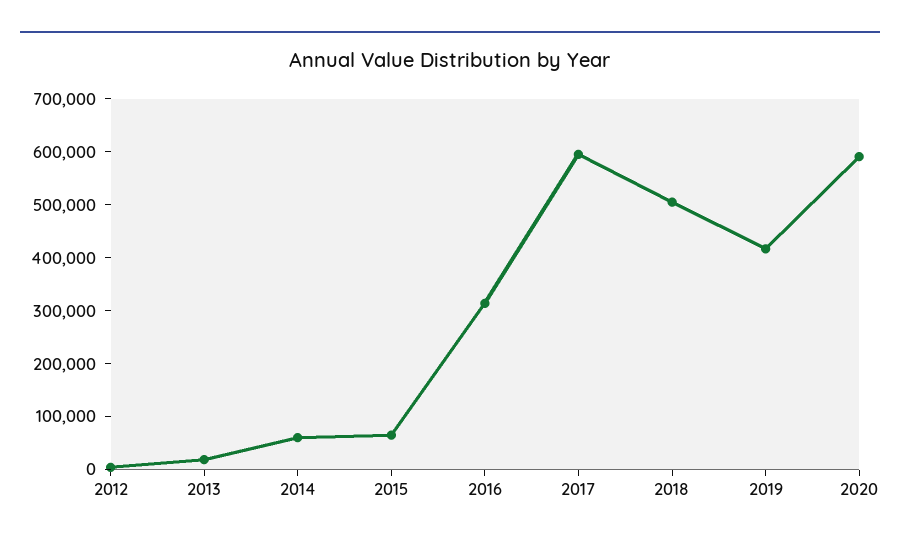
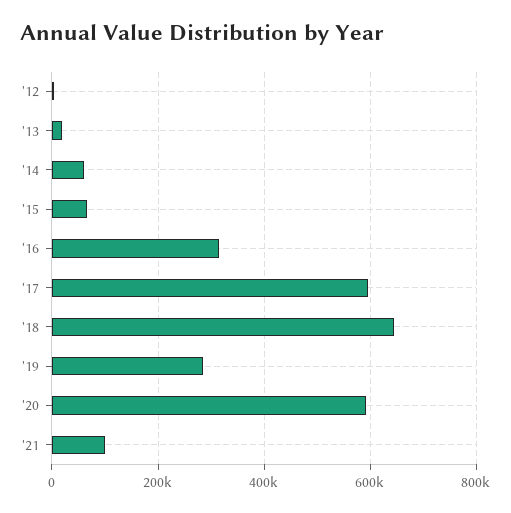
2018: 500000 -> 640000
2019: 420000 -> 280000
'21: none -> 100000

